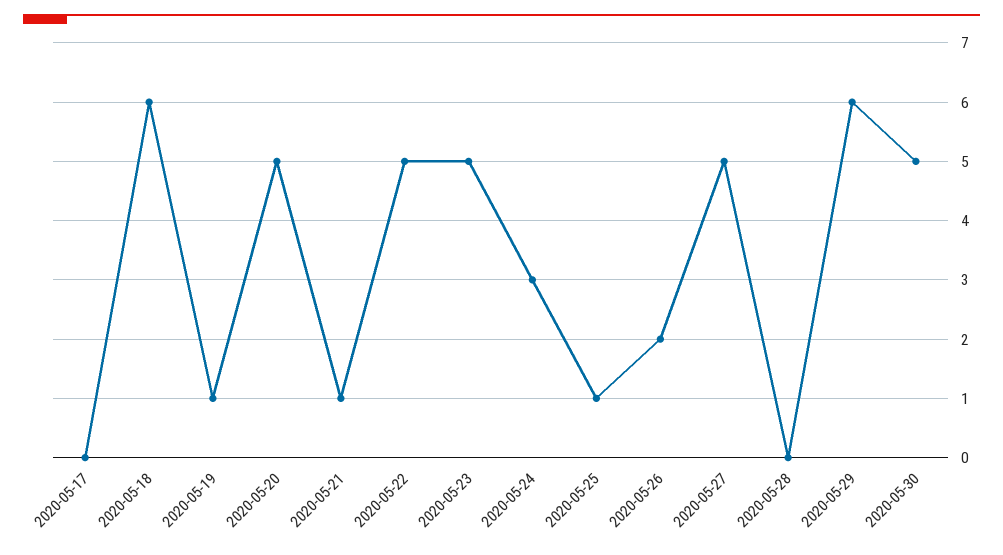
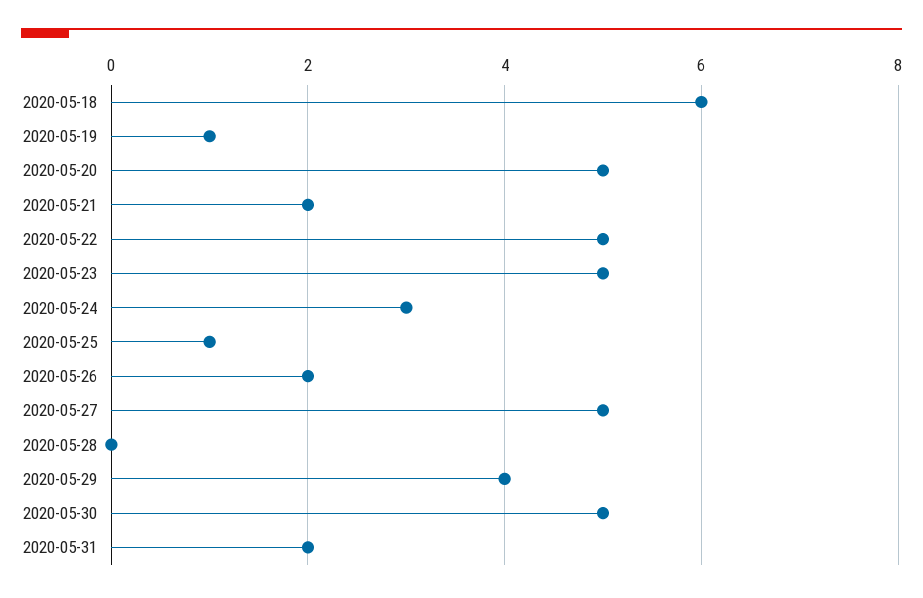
2020-05-17: 0 -> none
2020-05-21: 1 -> 2
2020-05-29: 6 -> 4
2020-05-31: none -> 2

